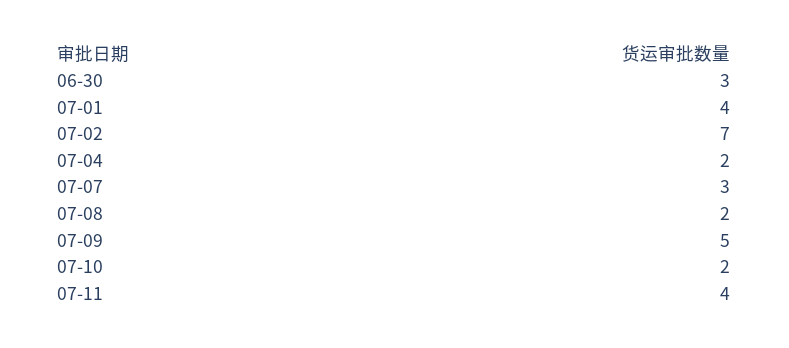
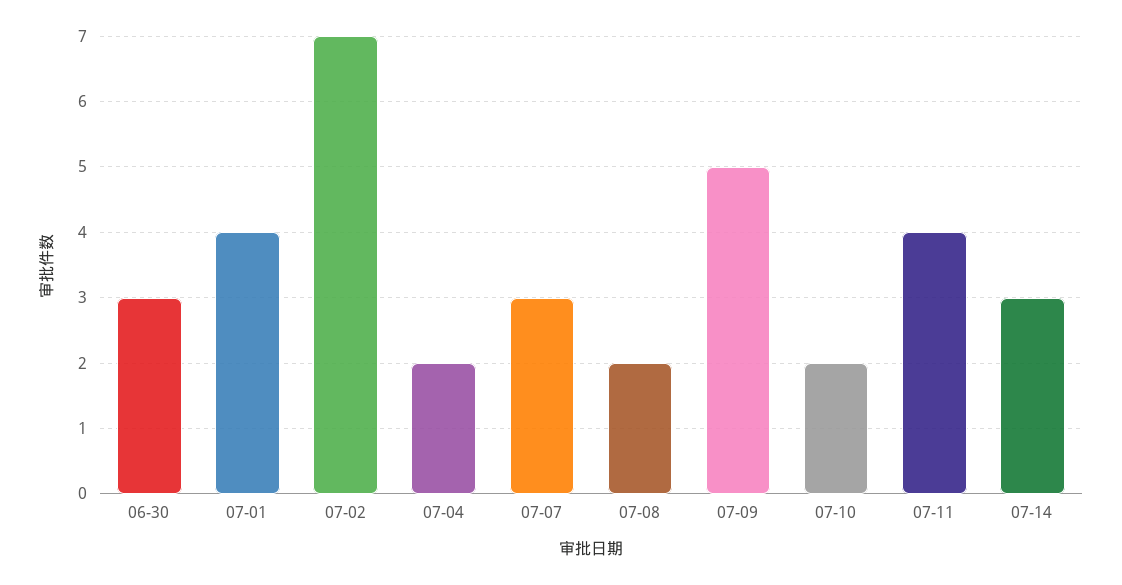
07-14: none -> 3

